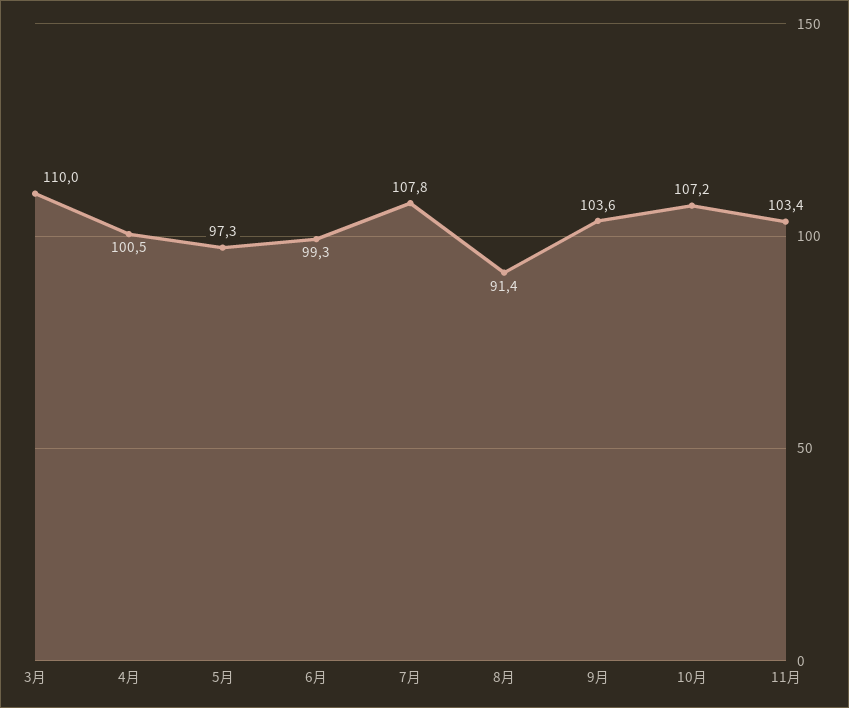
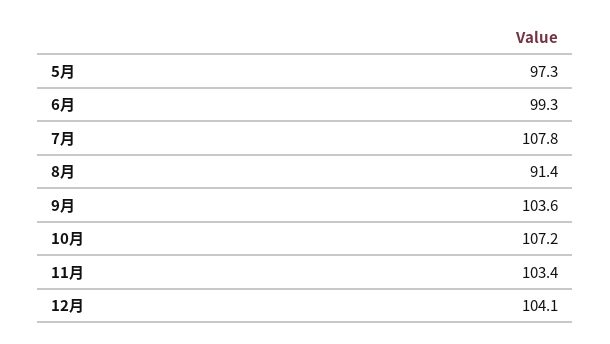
3月: 110 -> none
4月: 100.5 -> none
12月: none -> 104.1

